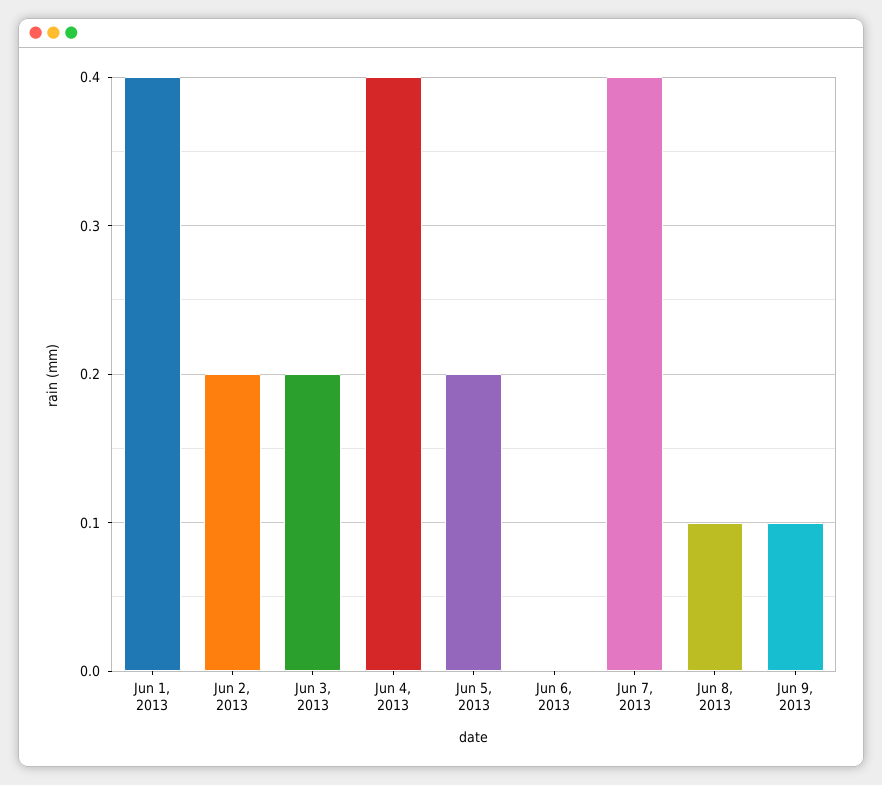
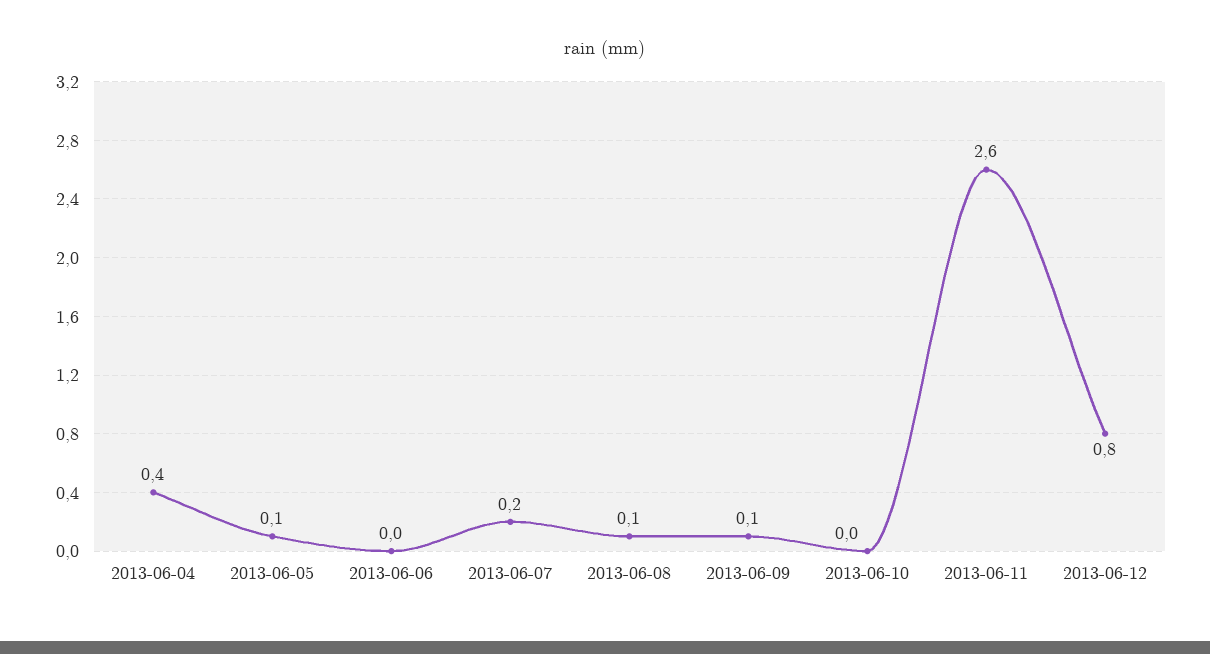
Jun 1, 2013: 0.4 -> none
Jun 2, 2013: 0.2 -> none
Jun 3, 2013: 0.2 -> none
Jun 5, 2013: 0.2 -> 0.1
Jun 7, 2013: 0.4 -> 0.2
2013-06-10: none -> 0
2013-06-11: none -> 2.6
2013-06-12: none -> 0.8

